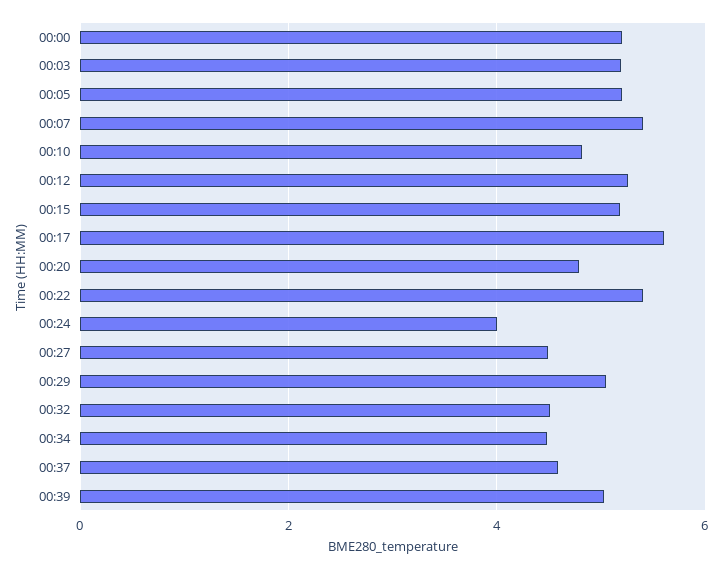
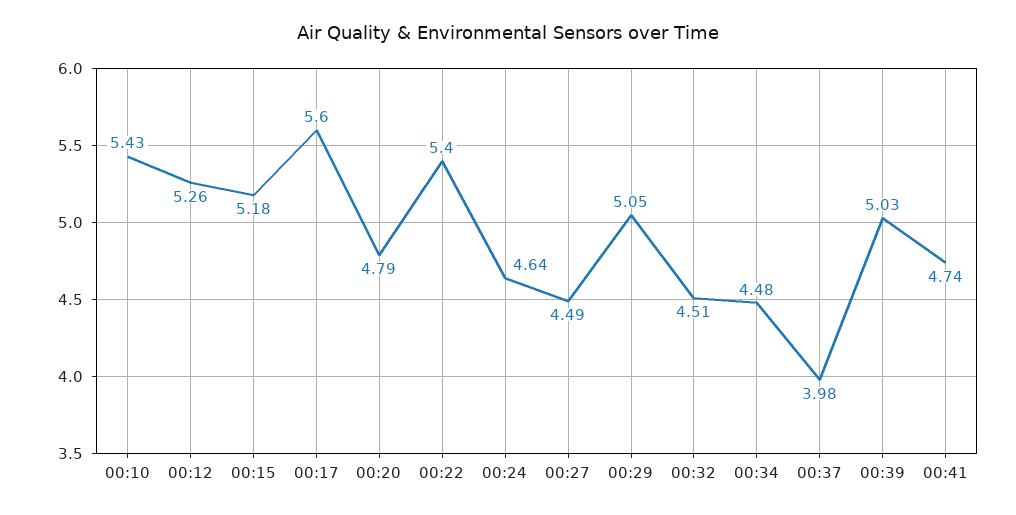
00:00: 5.2 -> none
00:03: 5.2 -> none
00:05: 5.2 -> none
00:07: 5.4 -> none
00:10: 4.8 -> 5.43
00:24: 4 -> 4.64
00:37: 4.6 -> 3.98
00:41: none -> 4.74

